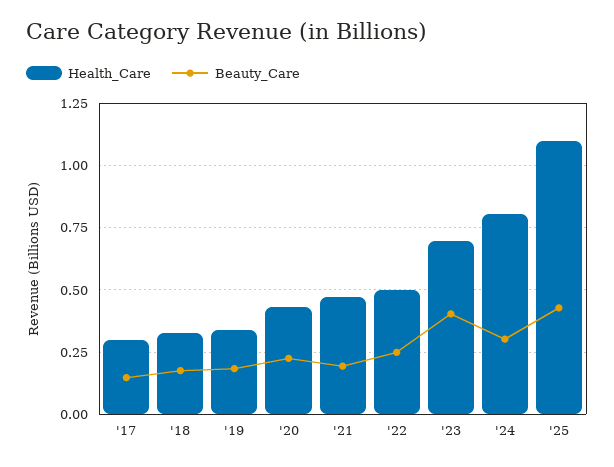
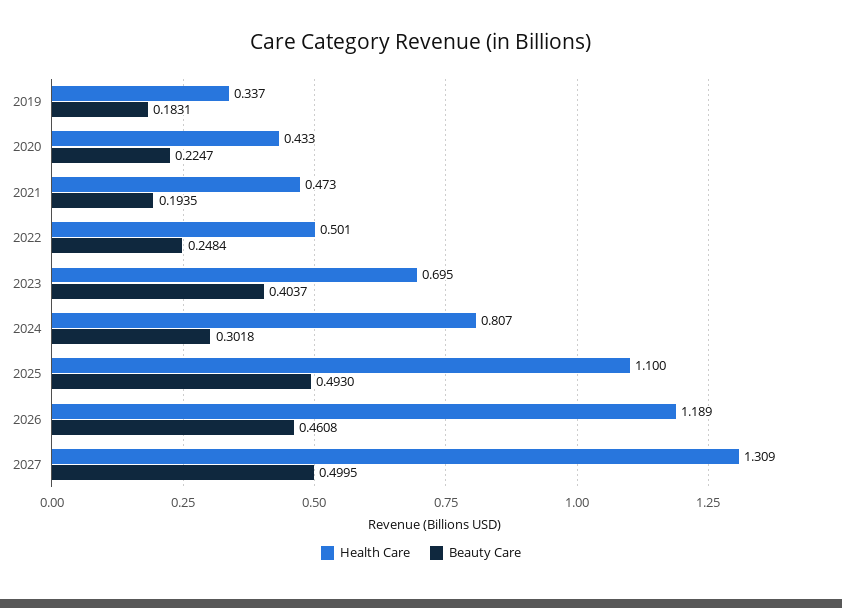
Health_Care, '17: 0.3 -> none
Beauty_Care, '17: 0.15 -> none
Health_Care, '18: 0.325 -> none
Beauty_Care, '18: 0.175 -> none
Beauty_Care, '25: 0.425 -> 0.493
Health_Care, 2026: none -> 1.189
Beauty_Care, 2026: none -> 0.4608
Health_Care, 2027: none -> 1.309
Beauty_Care, 2027: none -> 0.4995

